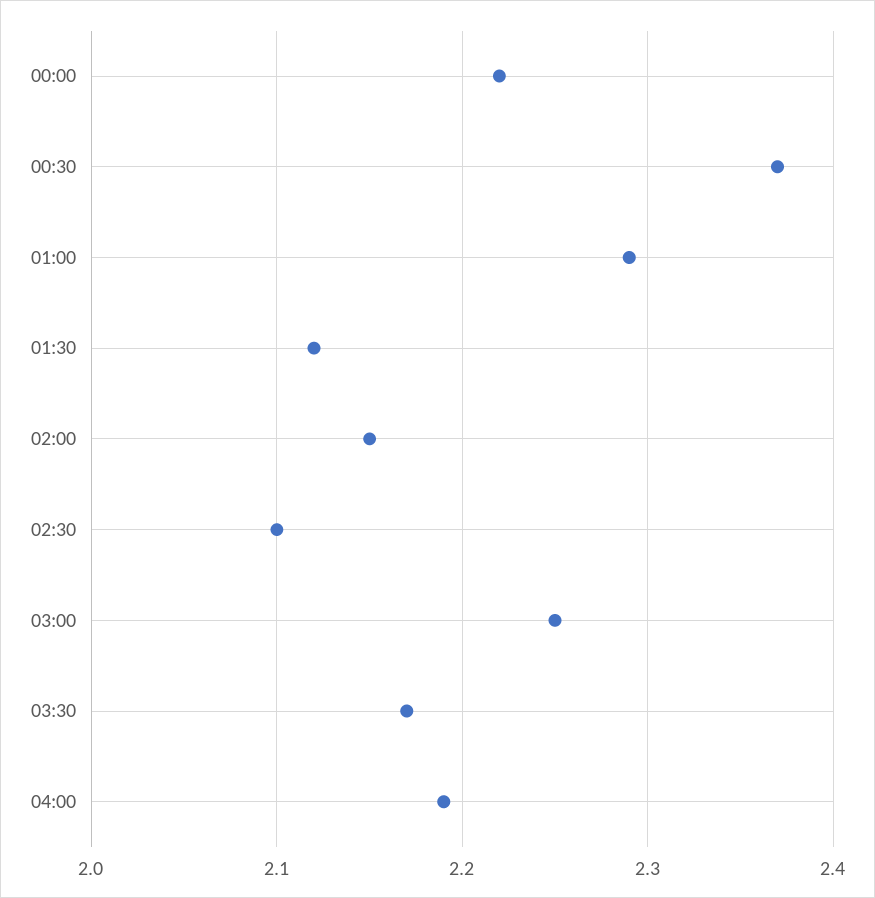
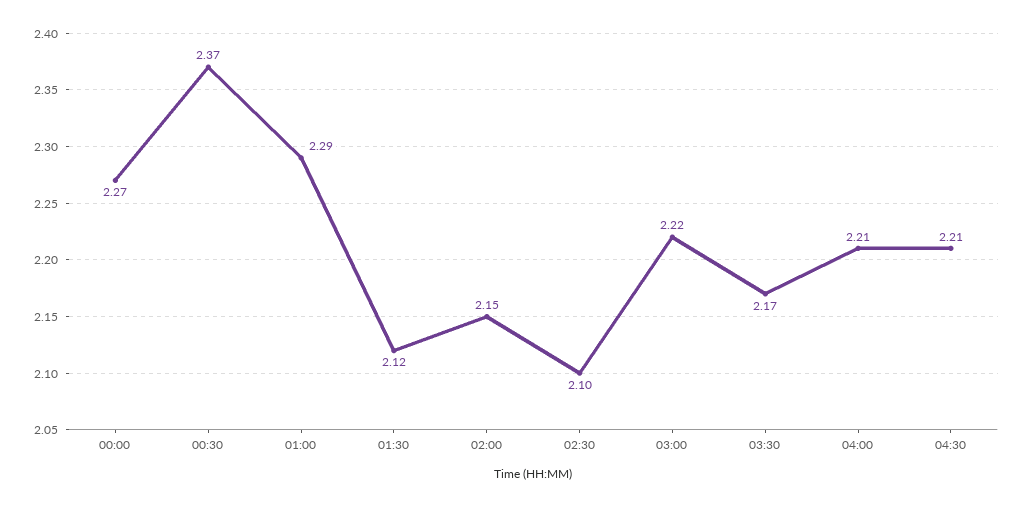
00:00: 2.22 -> 2.27
03:00: 2.25 -> 2.22
04:00: 2.19 -> 2.21
04:30: none -> 2.21

